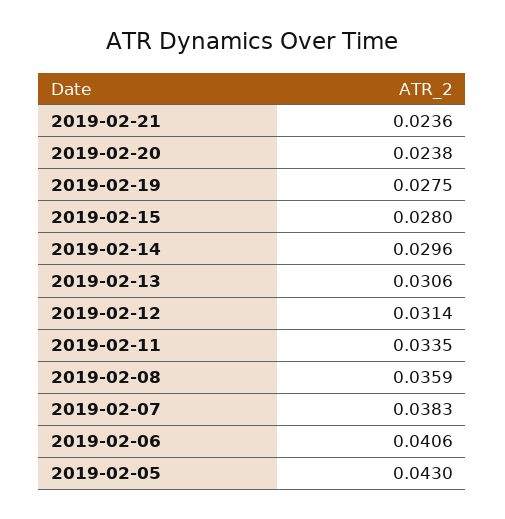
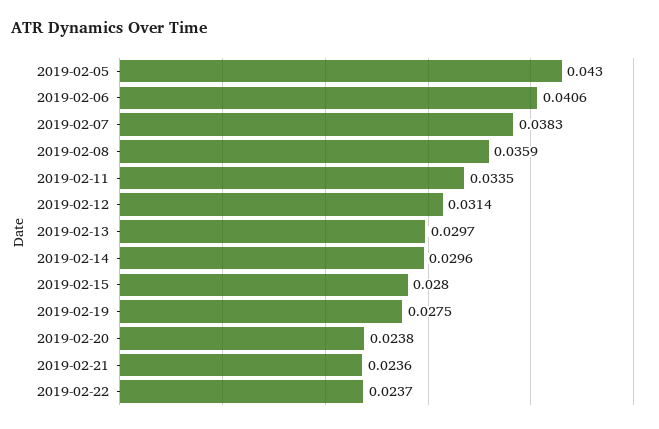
2019-02-13: 0.0306 -> 0.0297
2019-02-22: none -> 0.0237

